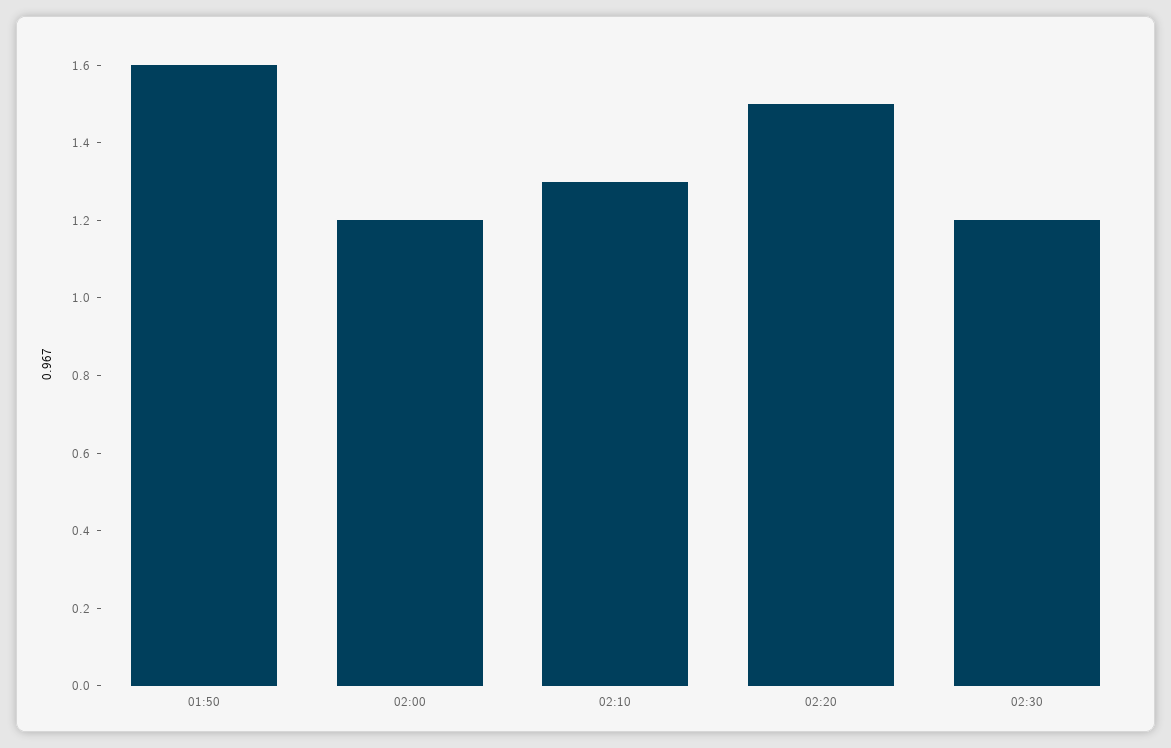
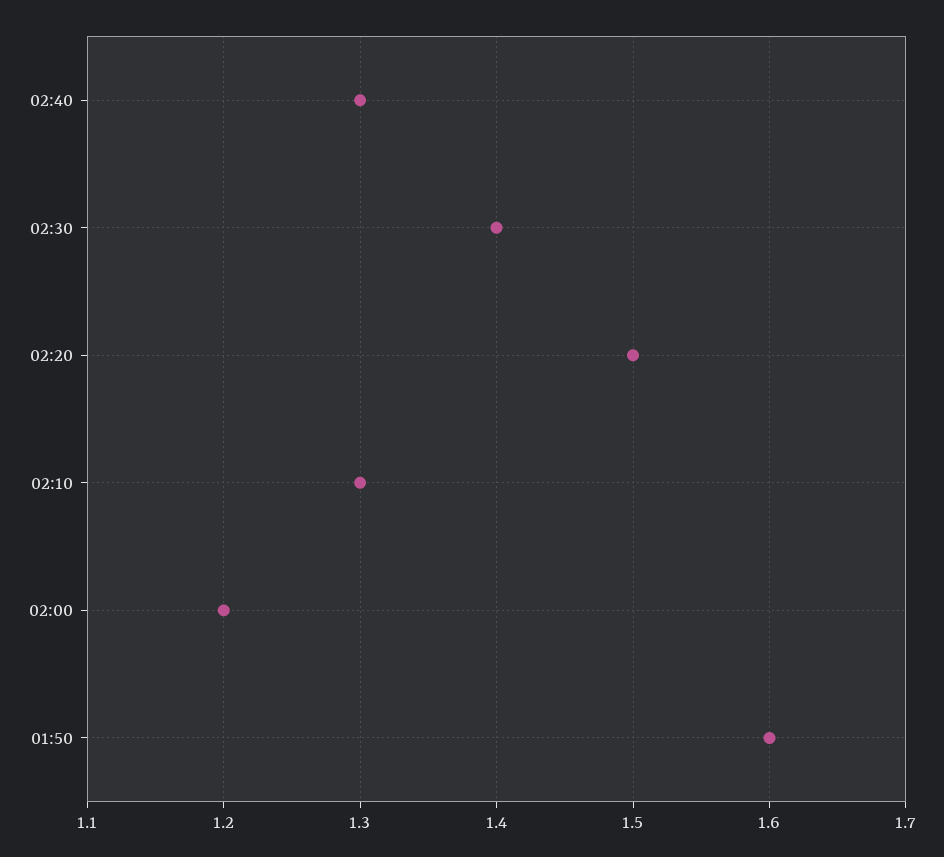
02:30: 1.2 -> 1.4
02:40: none -> 1.3

